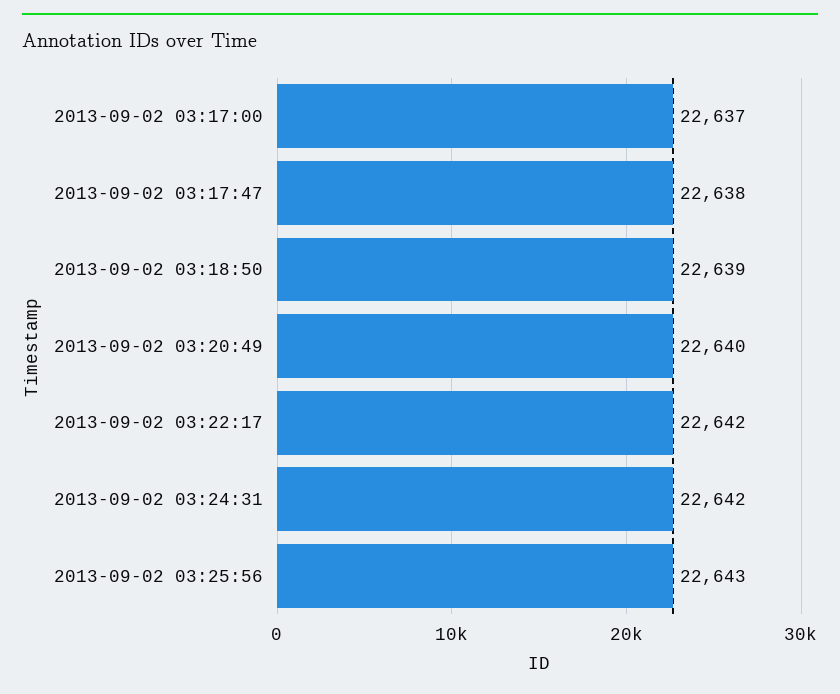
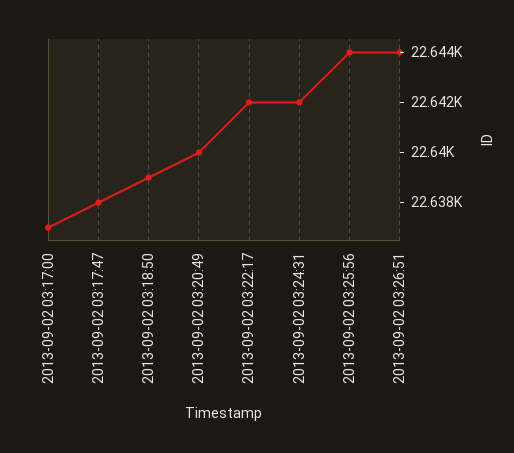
2013-09-02 03:25:56: 22643 -> 22644
2013-09-02 03:26:51: none -> 22644

